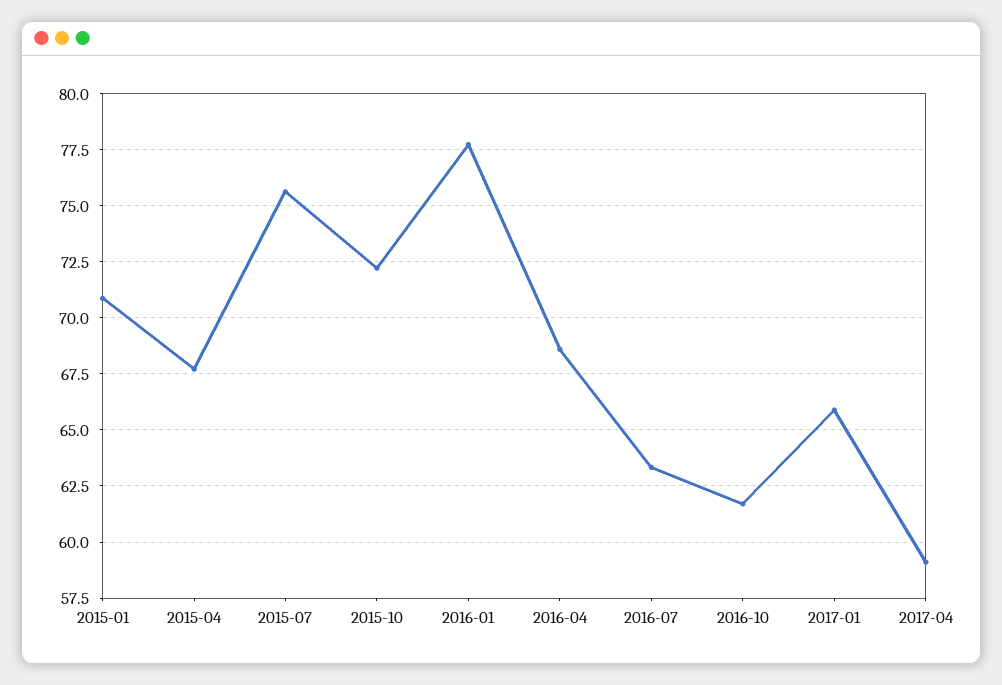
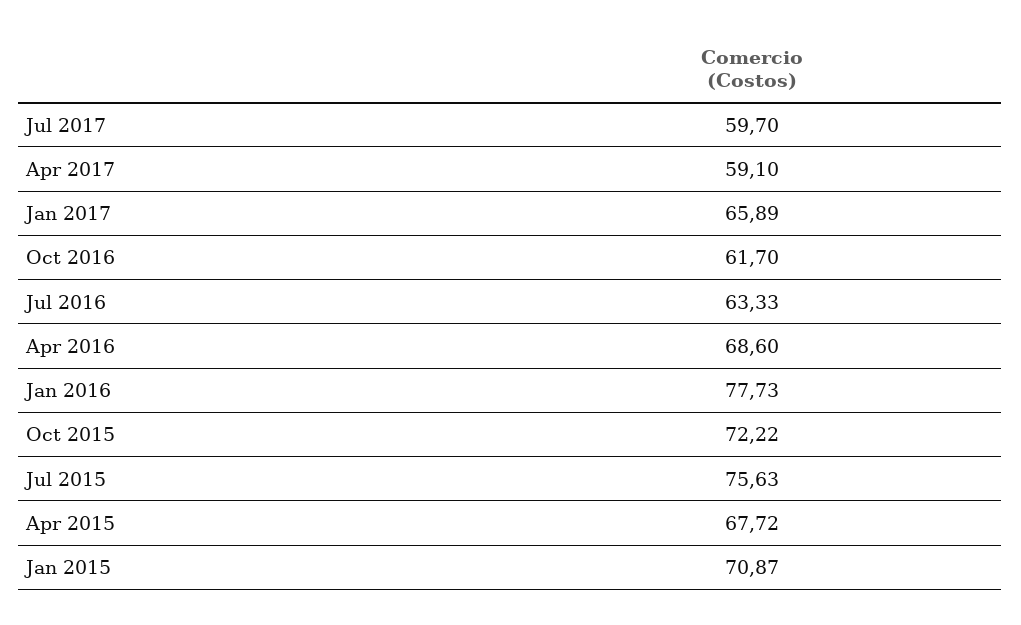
Jul 2017: none -> 59.7

